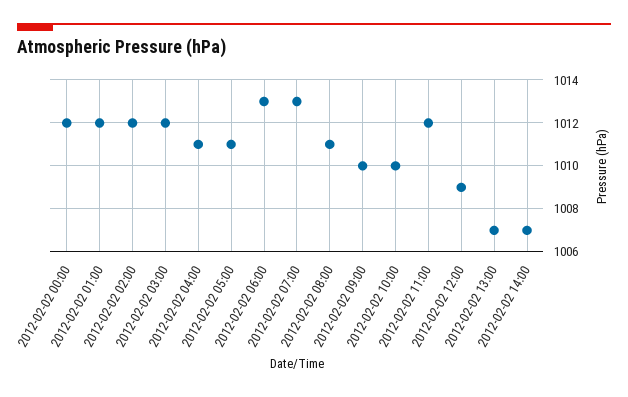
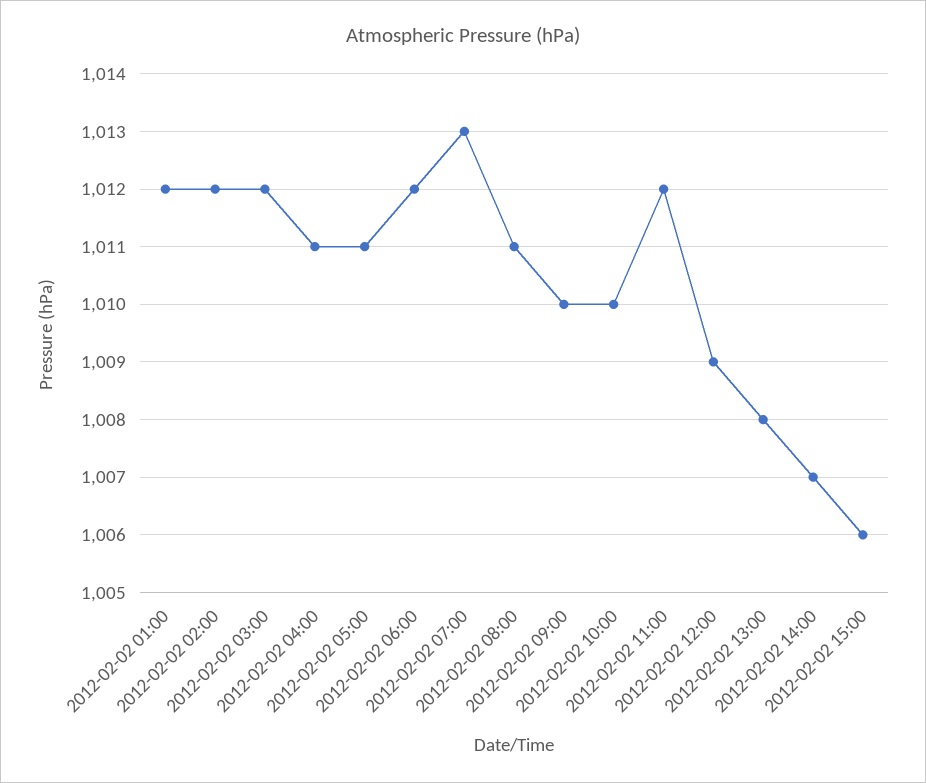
2012-02-02 00:00: 1012 -> none
2012-02-02 06:00: 1013 -> 1012
2012-02-02 13:00: 1007 -> 1008
2012-02-02 15:00: none -> 1006

